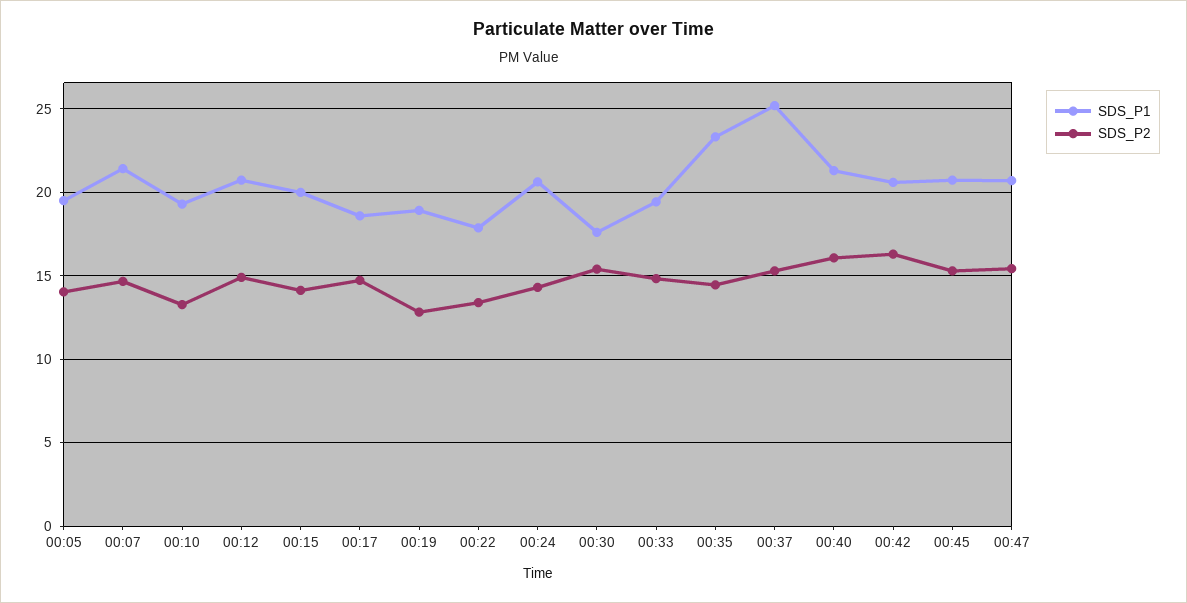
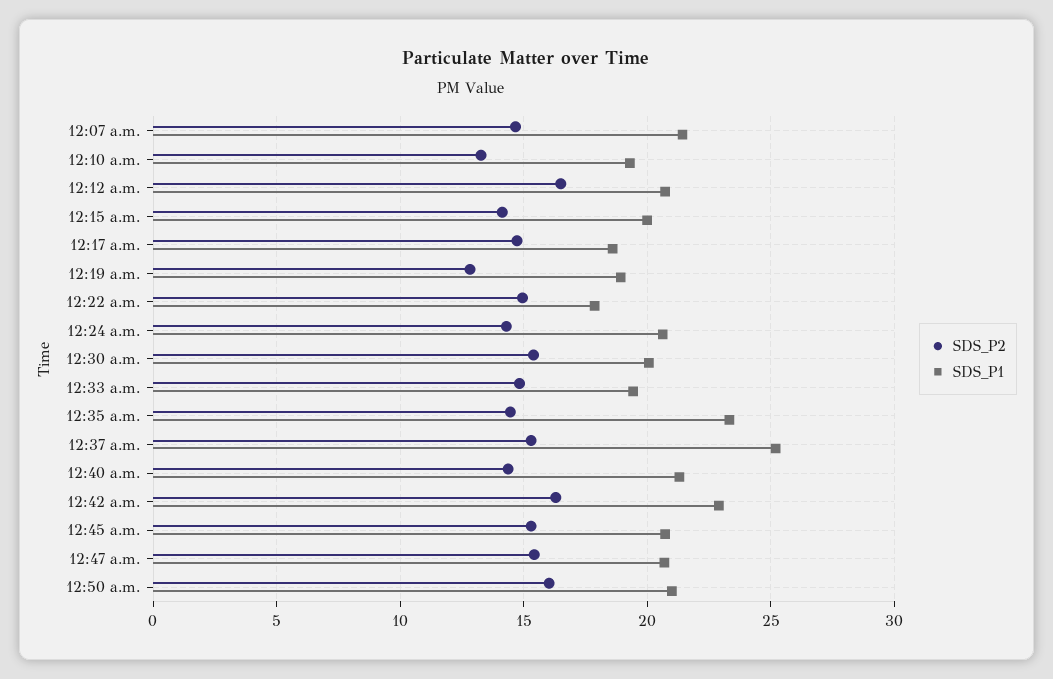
SDS_P1, 00:05: 19.5 -> none
SDS_P2, 00:05: 14 -> none
SDS_P2, 00:12: 15 -> 16.5
SDS_P2, 00:22: 13.5 -> 15
SDS_P1, 00:30: 17.5 -> 20
SDS_P2, 00:40: 16 -> 14.5
SDS_P1, 00:42: 20.5 -> 23
SDS_P2, 12:50 a.m.: none -> 16
SDS_P1, 12:50 a.m.: none -> 21

